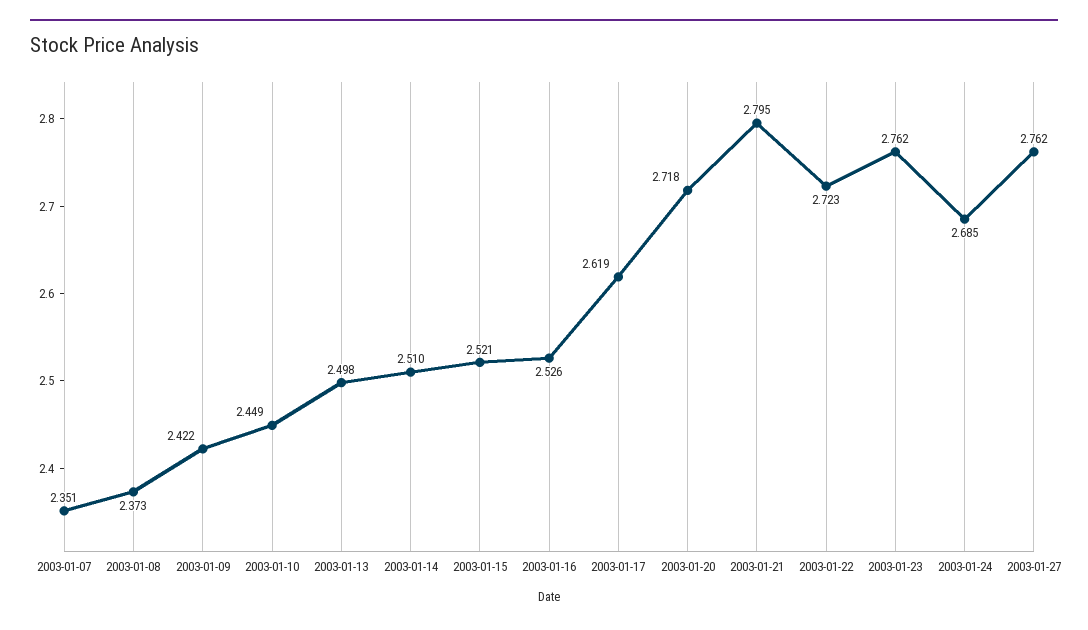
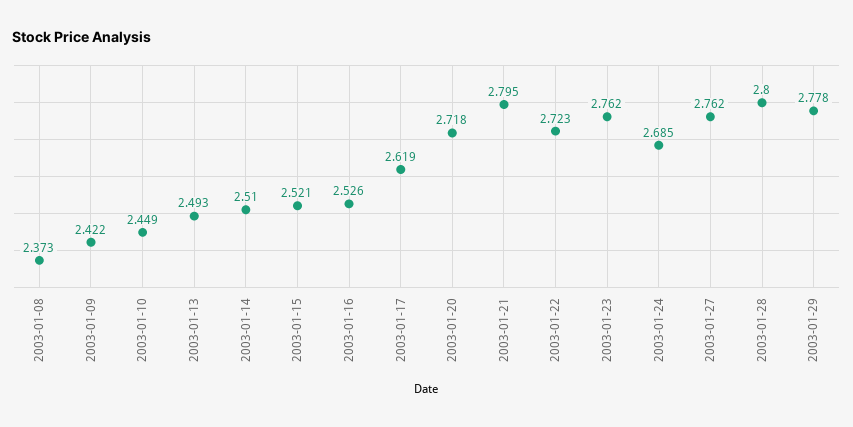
2003-01-07: 2.351 -> none
2003-01-13: 2.498 -> 2.493
2003-01-28: none -> 2.8
2003-01-29: none -> 2.778

